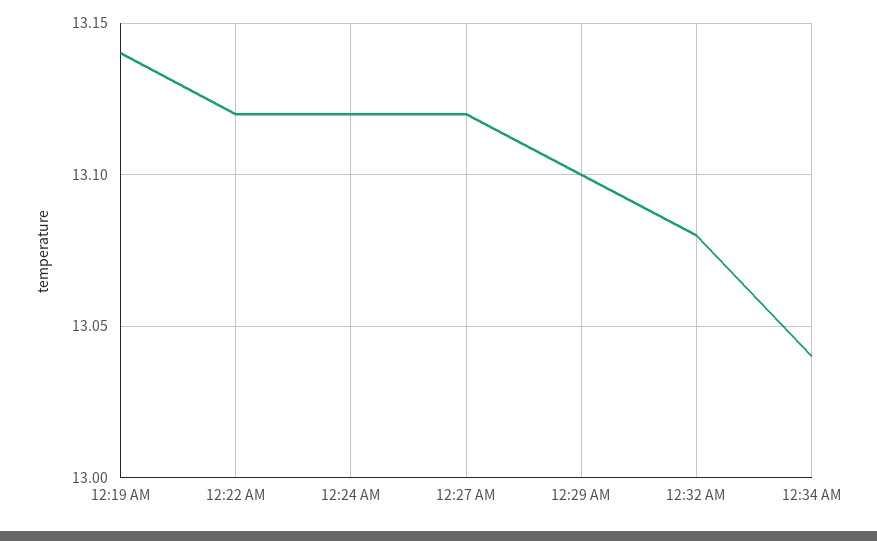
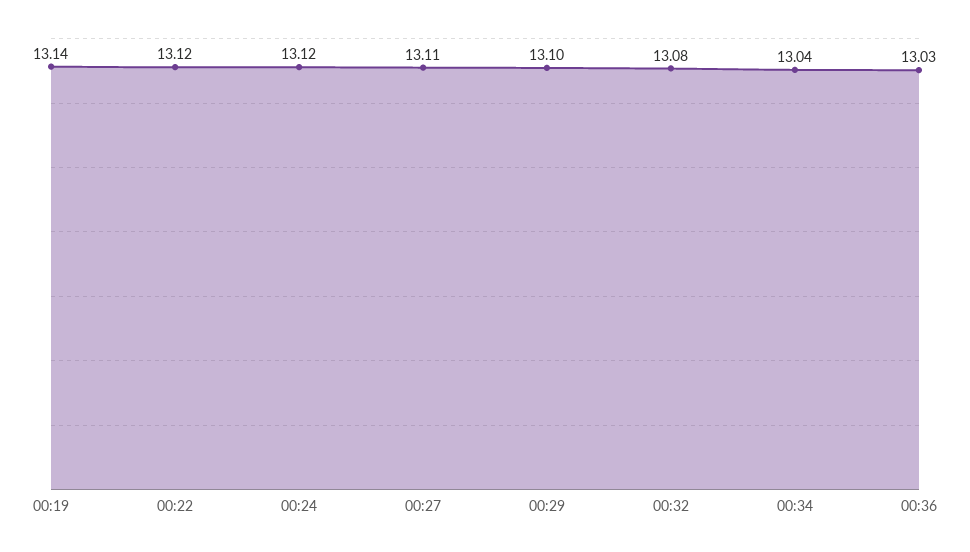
12:27 AM: 13.12 -> 13.11
00:36: none -> 13.03

